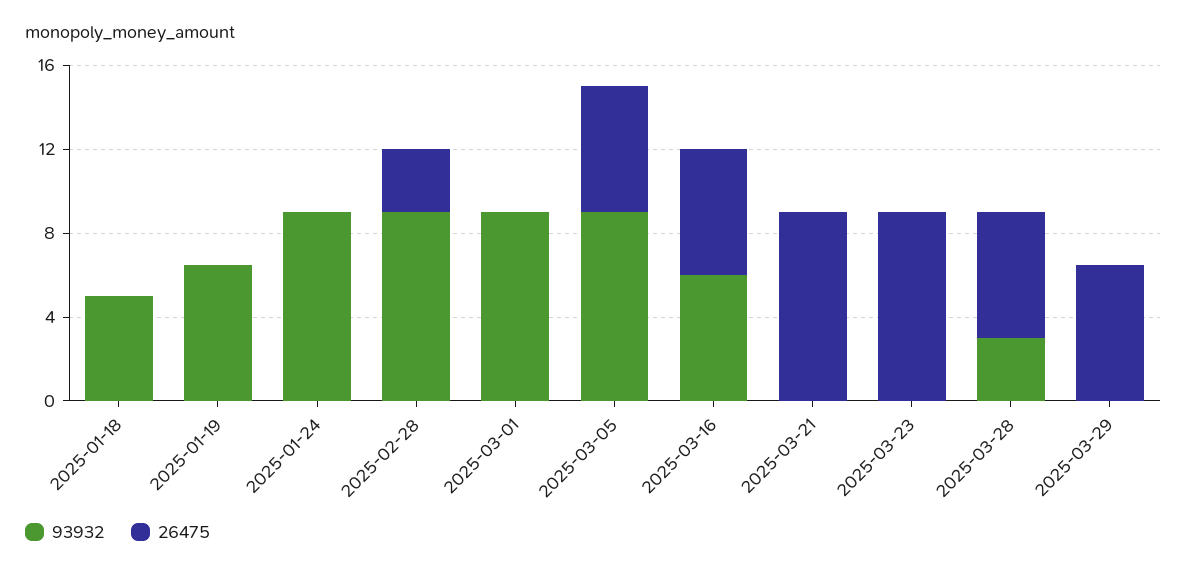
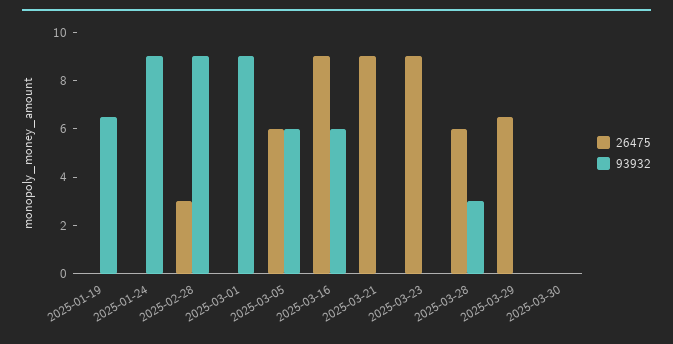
93932, 2025-01-18: 5 -> none
26475, 2025-01-18: 0 -> none
93932, 2025-03-05: 9 -> 6
26475, 2025-03-16: 6 -> 9
26475, 2025-03-30: none -> 0
93932, 2025-03-30: none -> 0

